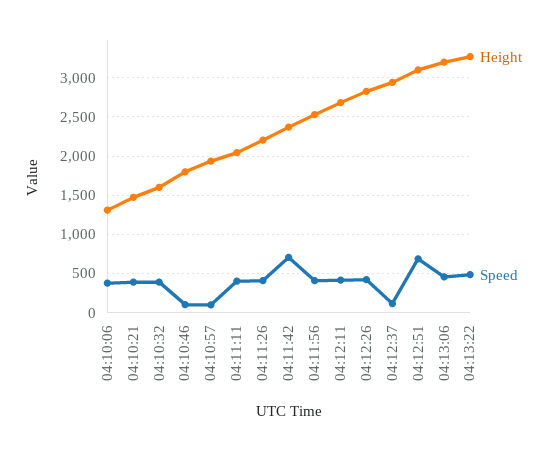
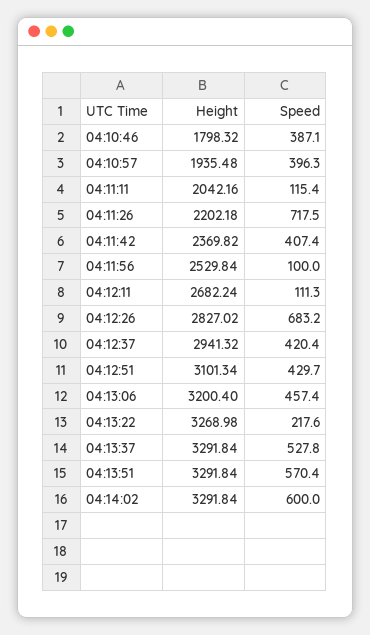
Height, 04:10:06: 1300 -> none
Speed, 04:10:06: 400 -> none
Height, 04:10:21: 1500 -> none
Speed, 04:10:21: 400 -> none
Height, 04:10:32: 1600 -> none
Speed, 04:10:32: 400 -> none
Speed, 04:10:46: 100 -> 387.1
Speed, 04:10:57: 100 -> 396.3
Speed, 04:11:11: 400 -> 115.4
Speed, 04:11:26: 400 -> 717.5
Speed, 04:11:42: 700 -> 407.4
Speed, 04:11:56: 400 -> 100
Speed, 04:12:11: 400 -> 111.3
Speed, 04:12:26: 400 -> 683.2
Speed, 04:12:37: 100 -> 420.4
Speed, 04:12:51: 700 -> 429.7
Speed, 04:13:22: 500 -> 217.6
Height, 04:13:37: none -> 3291.84
Speed, 04:13:37: none -> 527.8
Height, 04:13:51: none -> 3291.84
Speed, 04:13:51: none -> 570.4
Height, 04:14:02: none -> 3291.84
Speed, 04:14:02: none -> 600

